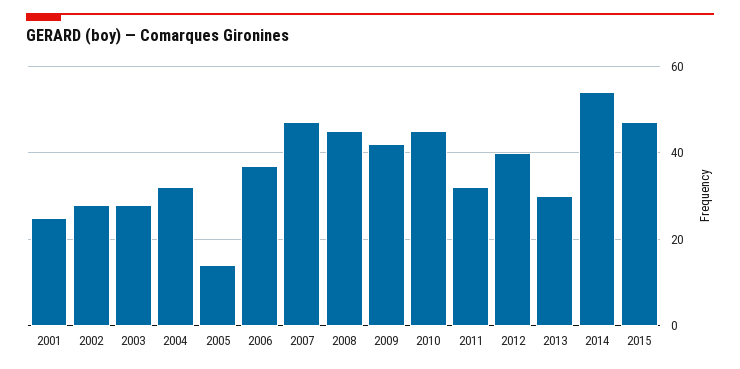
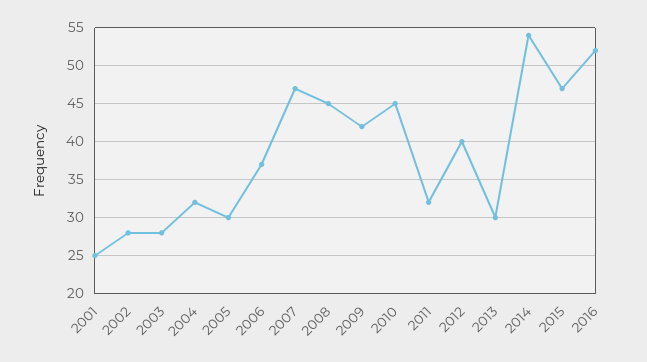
2005: 15 -> 30
2016: none -> 52

